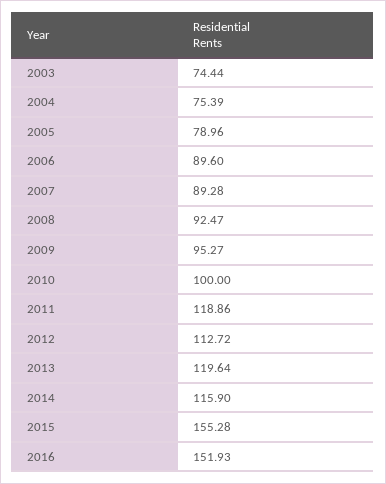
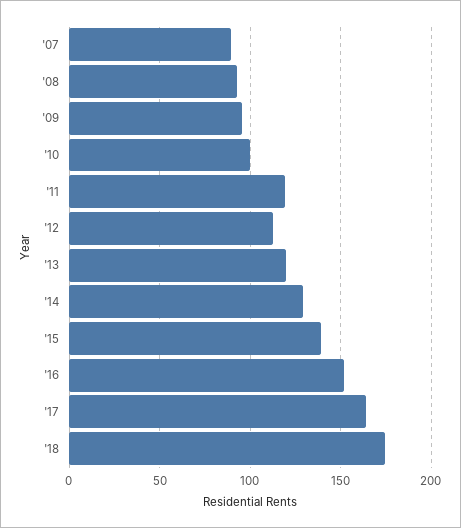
2003: 74.44 -> none
2004: 75.39 -> none
2005: 78.96 -> none
2006: 89.6 -> none
2014: 115.9 -> 130
2015: 155.28 -> 140
'17: none -> 165
'18: none -> 175

